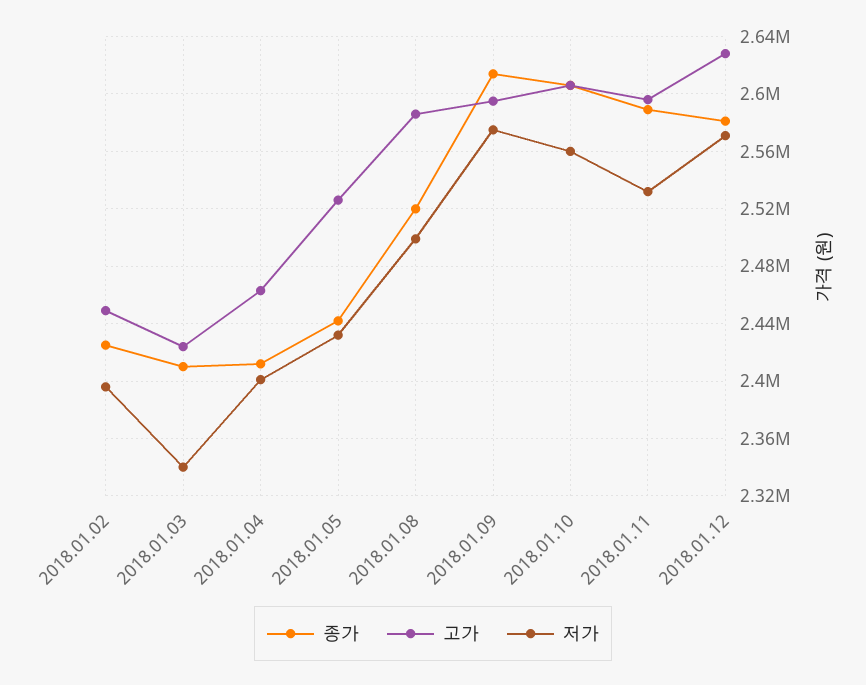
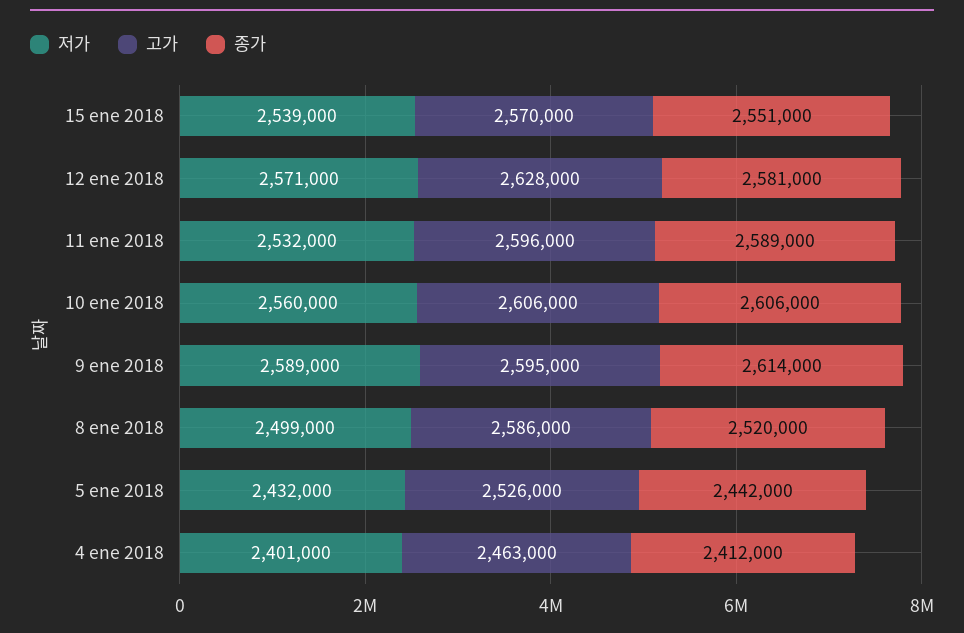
종가, 2018.01.02: 2425000 -> none
고가, 2018.01.02: 2450000 -> none
저가, 2018.01.02: 2395000 -> none
종가, 2018.01.03: 2410000 -> none
고가, 2018.01.03: 2425000 -> none
저가, 2018.01.03: 2340000 -> none
저가, 2018.01.09: 2575000 -> 2589000
저가, 15 ene 2018: none -> 2539000
고가, 15 ene 2018: none -> 2570000
종가, 15 ene 2018: none -> 2551000

